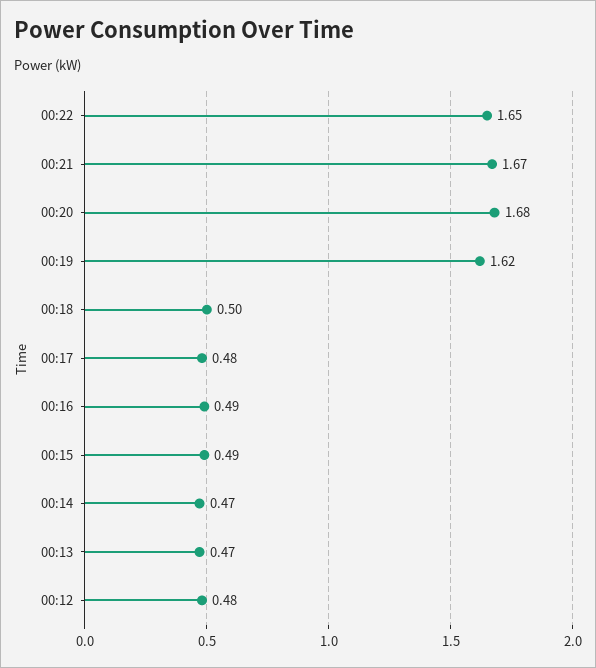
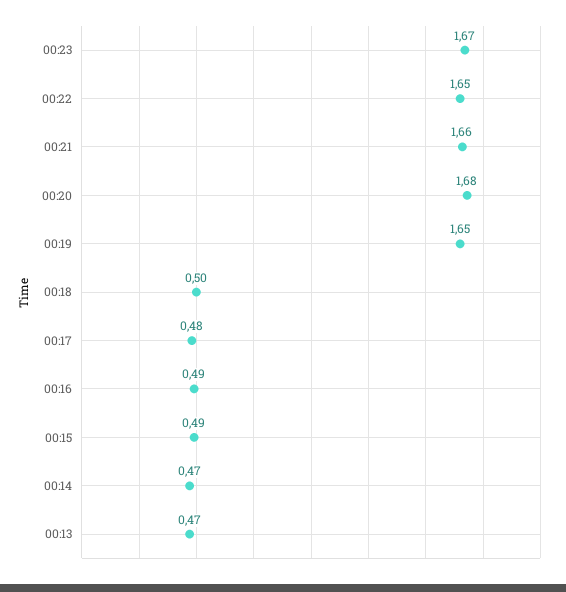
00:21: 1.67 -> 1.66
00:19: 1.62 -> 1.65
00:12: 0.48 -> none
00:23: none -> 1.67

